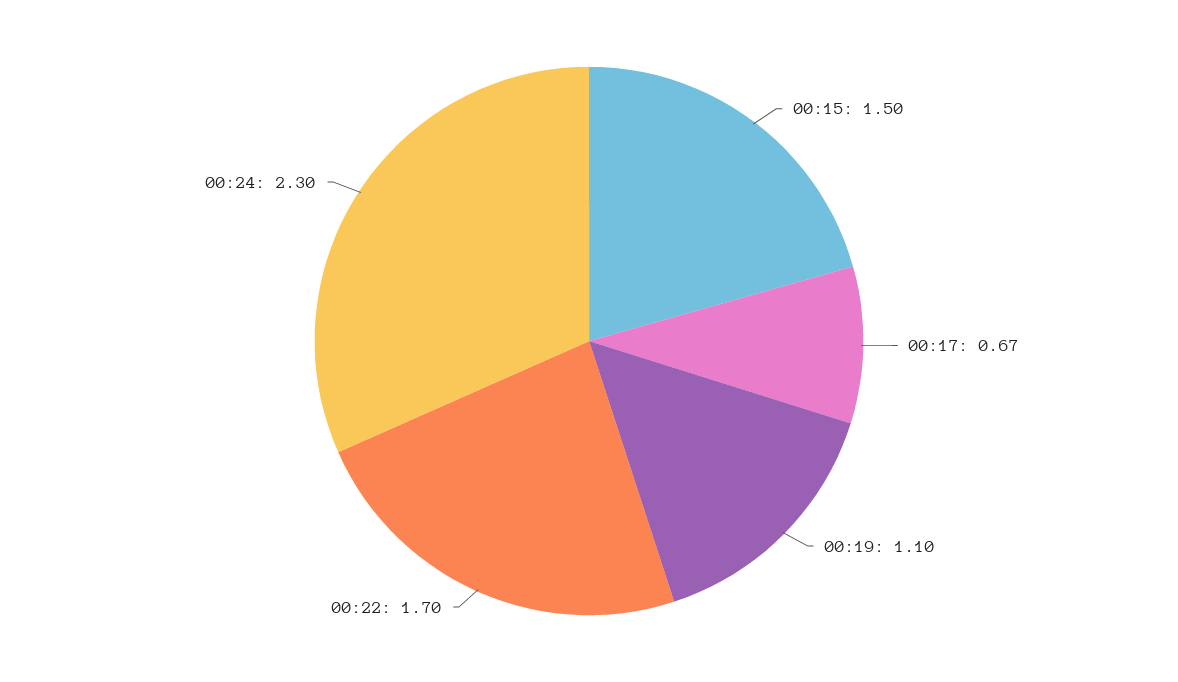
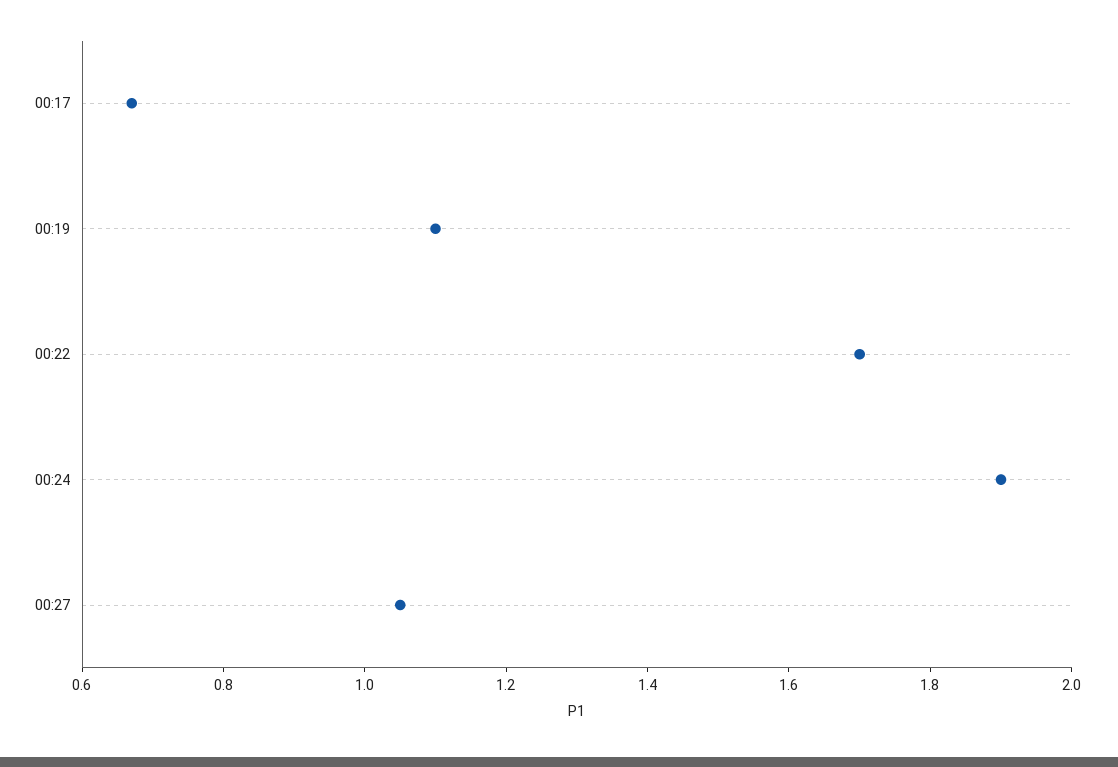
00:15: 1.5 -> none
00:24: 2.3 -> 1.9
00:27: none -> 1.05

